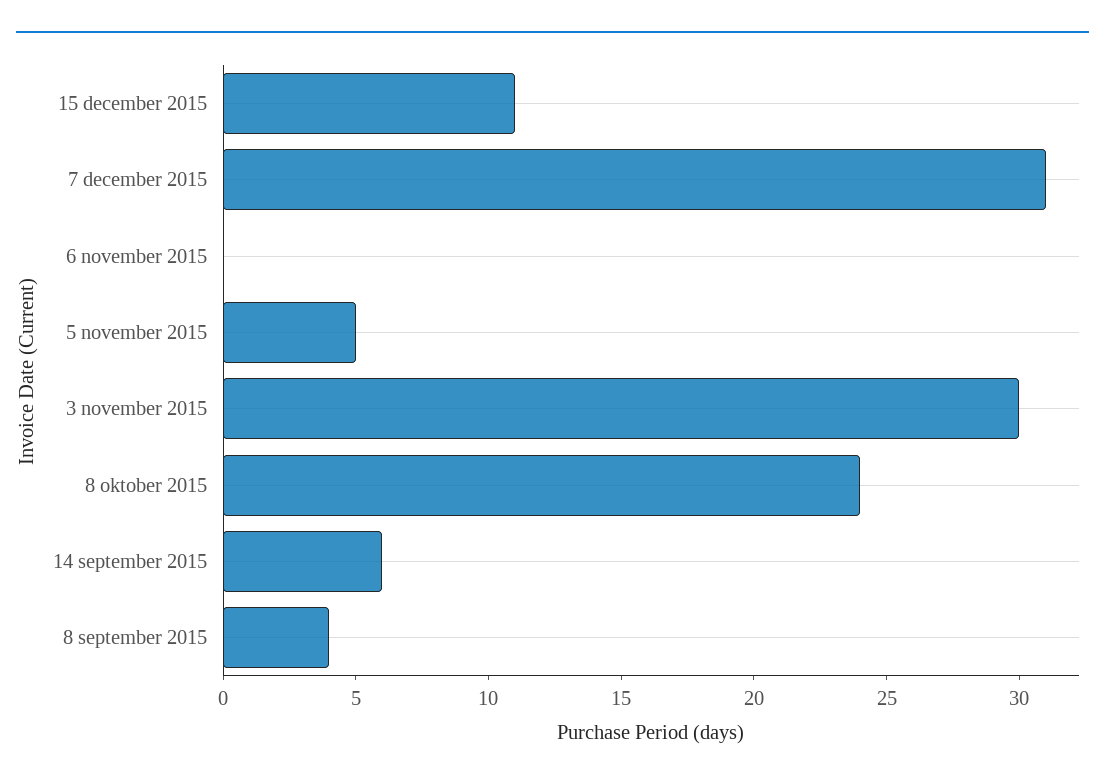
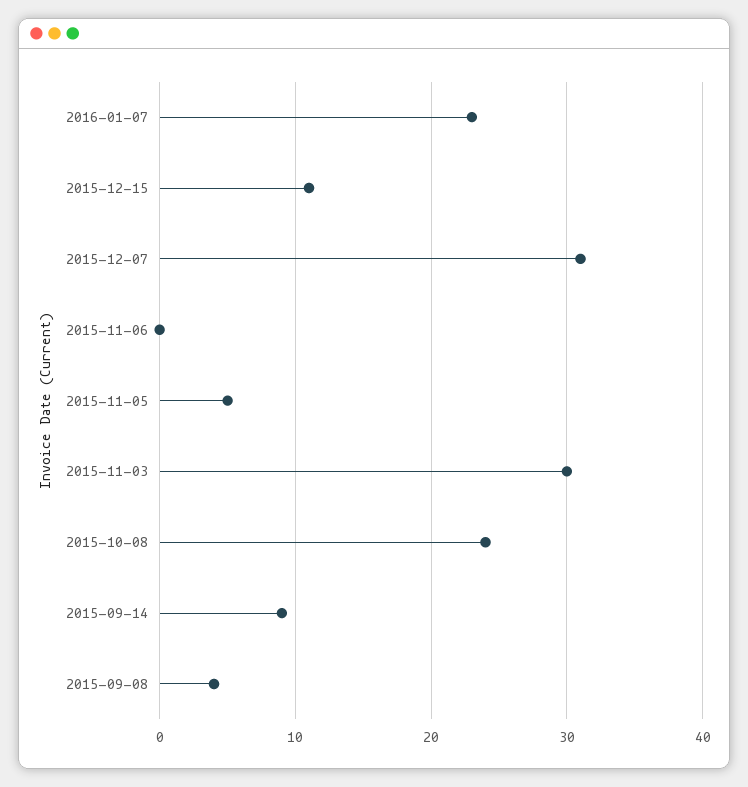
14 september 2015: 6 -> 9
2016-01-07: none -> 23

